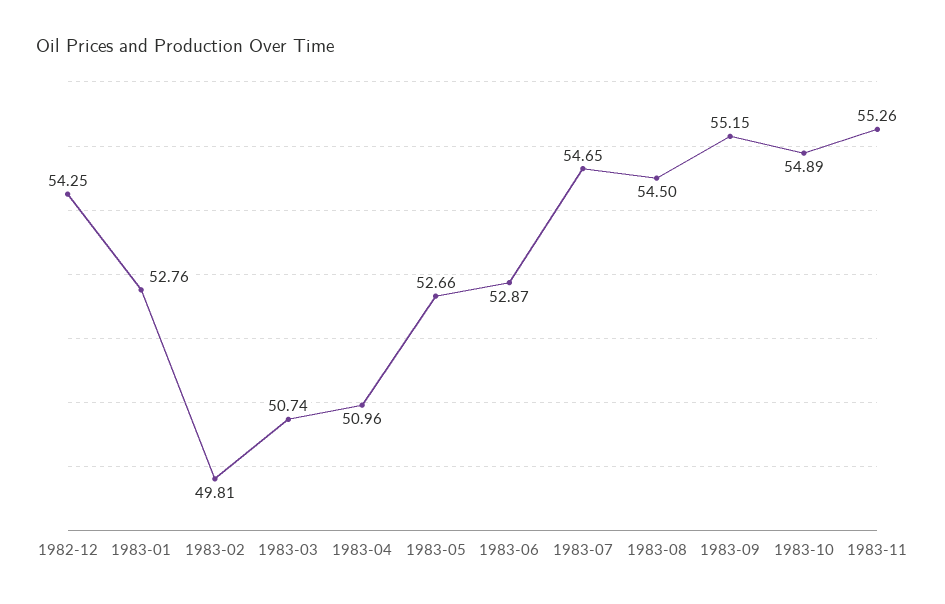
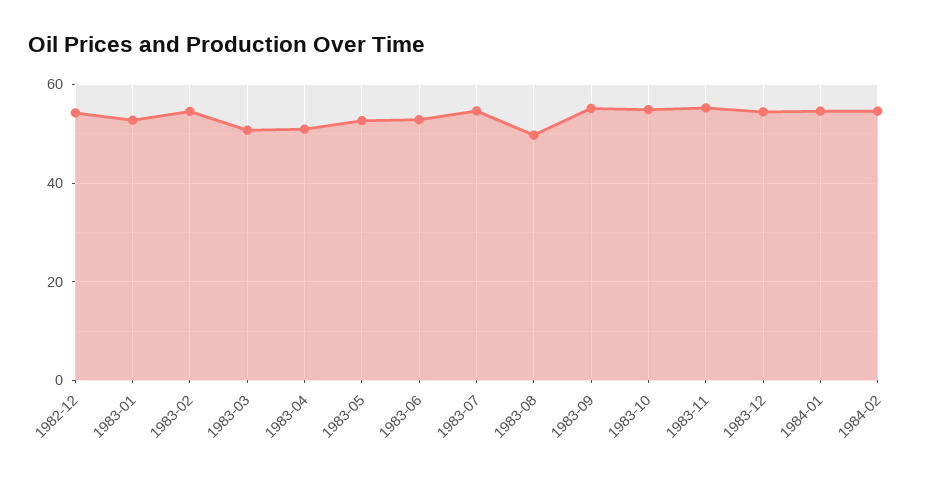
1983-02: 49.81 -> 54
1983-08: 54.5 -> 50
1983-12: none -> 54
1984-01: none -> 54
1984-02: none -> 54

